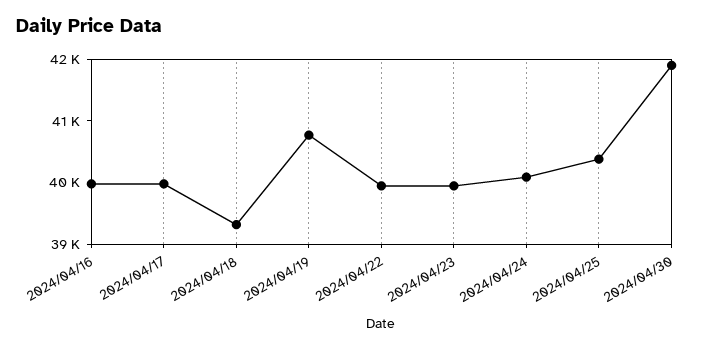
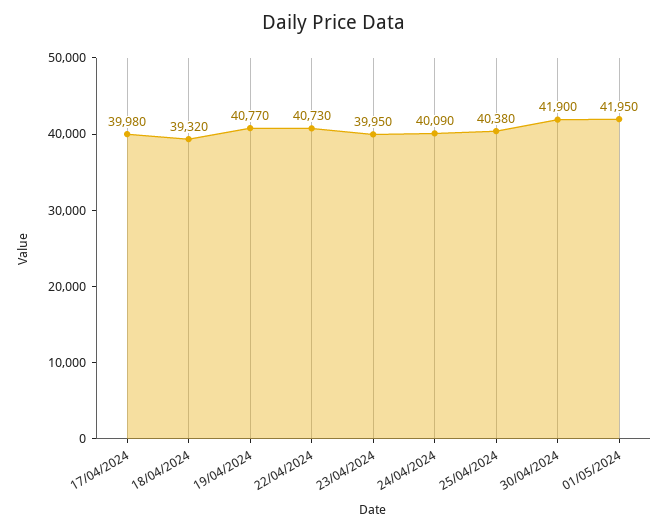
2024/04/16: 40000 -> none
2024/04/22: 40000 -> 40730
01/05/2024: none -> 41950

